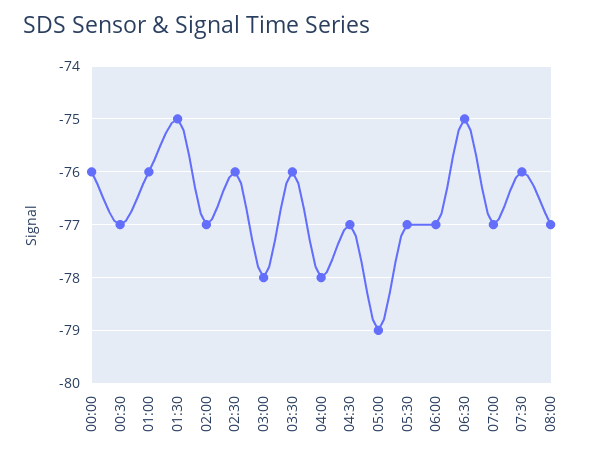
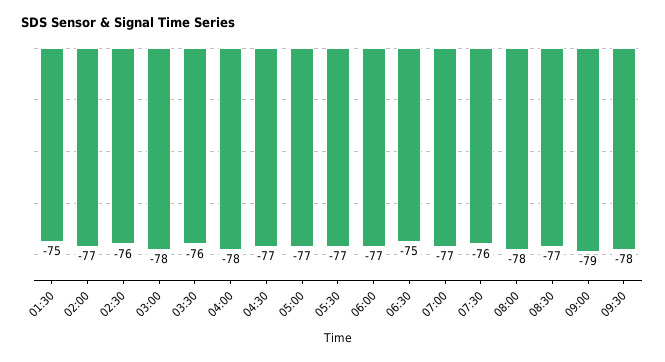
00:00: -76 -> none
00:30: -77 -> none
01:00: -76 -> none
05:00: -79 -> -77
08:00: -77 -> -78
08:30: none -> -77
09:00: none -> -79
09:30: none -> -78

